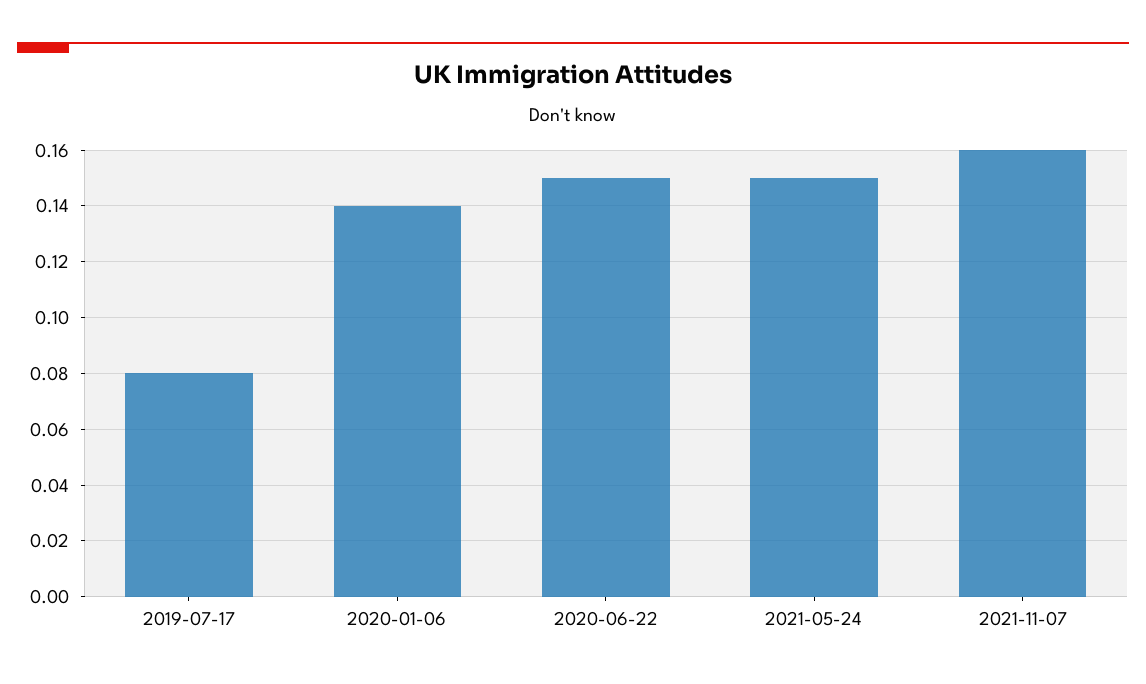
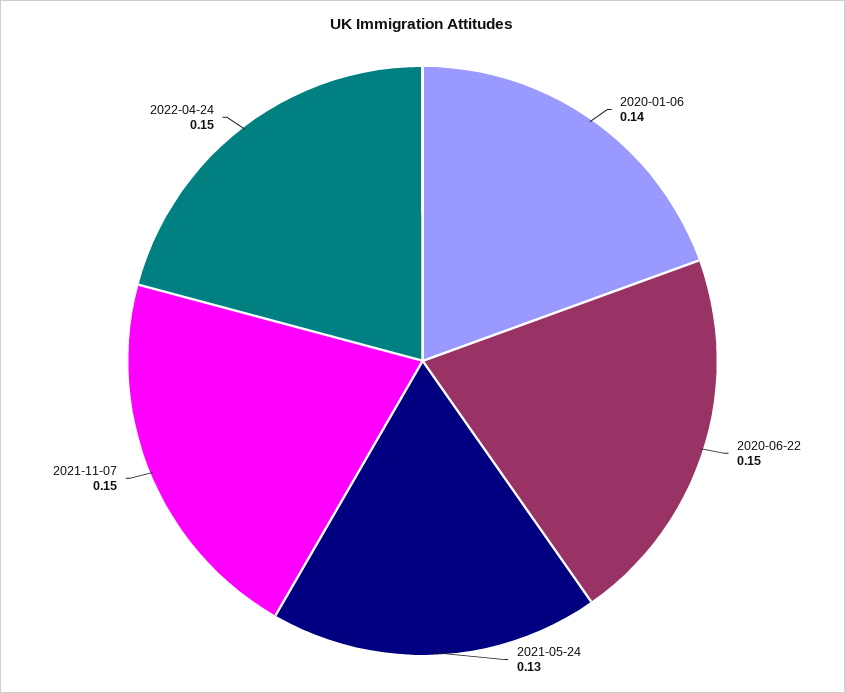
2019-07-17: 0.08 -> none
2021-05-24: 0.15 -> 0.13
2021-11-07: 0.16 -> 0.15
2022-04-24: none -> 0.15

